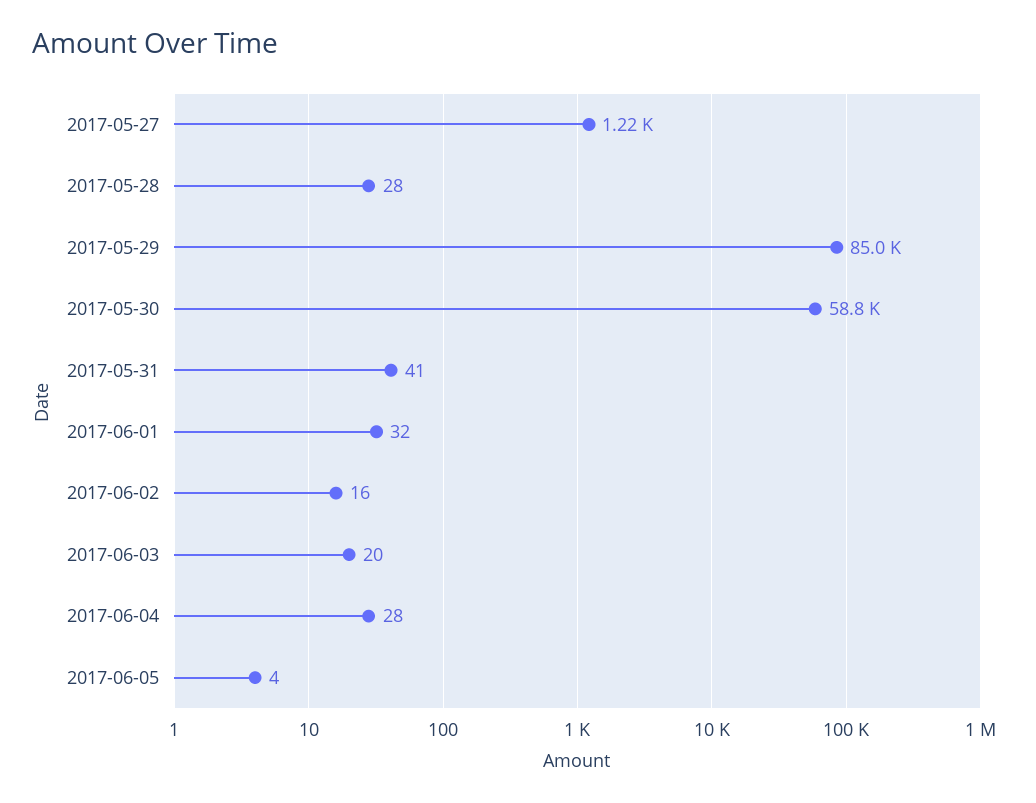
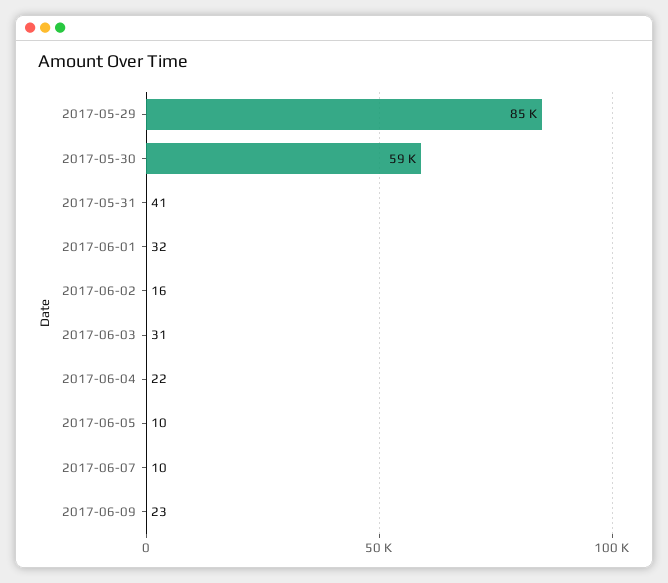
2017-05-27: 1220 -> none
2017-05-28: 28 -> none
2017-06-03: 20 -> 31
2017-06-04: 28 -> 22
2017-06-05: 4 -> 10
2017-06-07: none -> 10
2017-06-09: none -> 23

